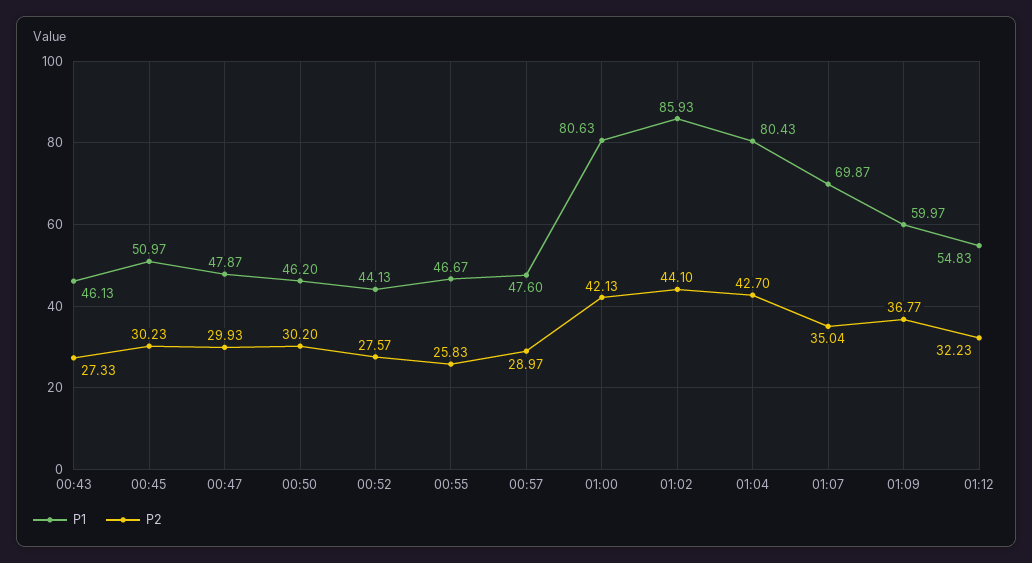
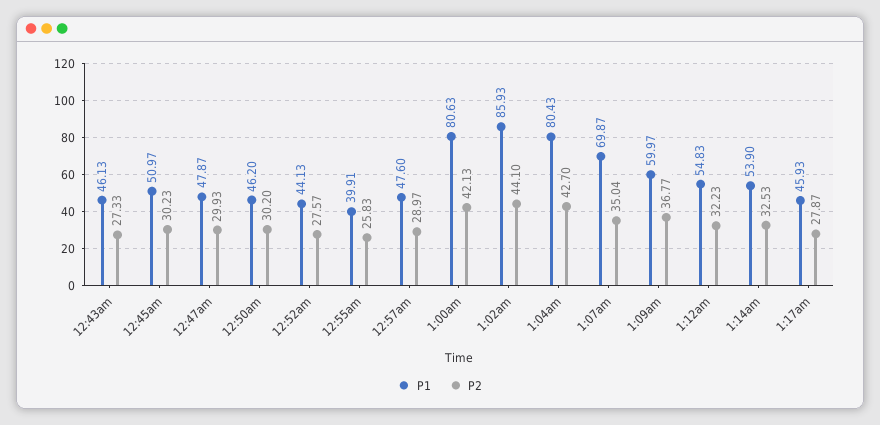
P1, 00:55: 46.67 -> 39.91
P1, 1:14am: none -> 53.9
P2, 1:14am: none -> 32.53
P1, 1:17am: none -> 45.93
P2, 1:17am: none -> 27.87

